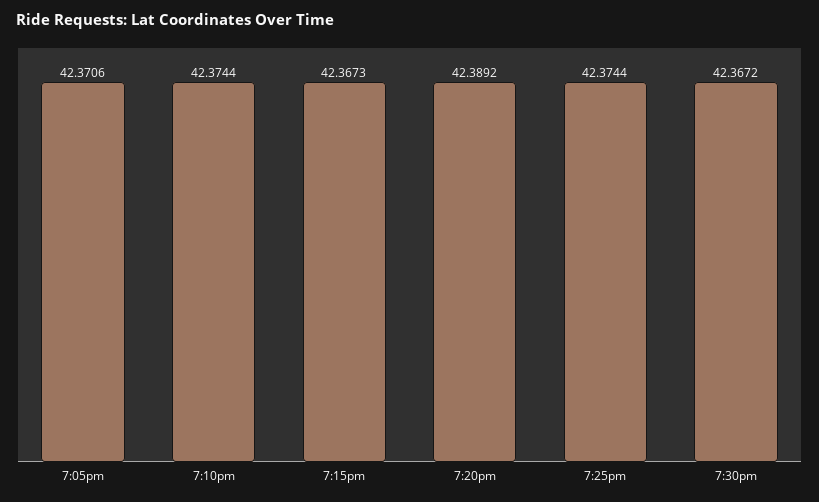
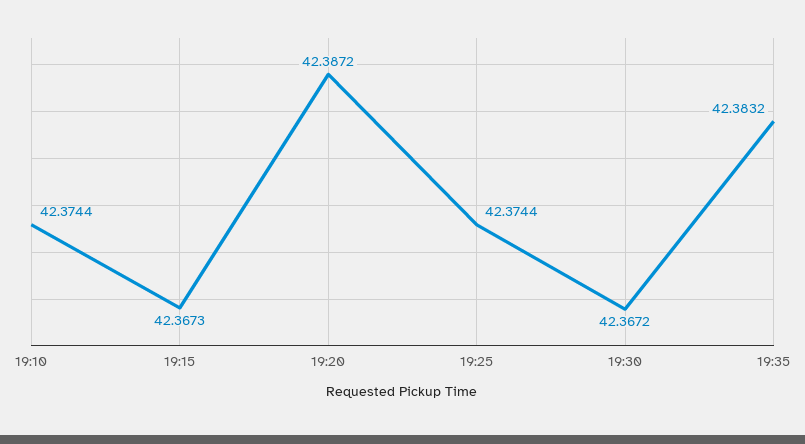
7:05pm: 42.3706 -> none
7:20pm: 42.3892 -> 42.3872
19:35: none -> 42.3832

